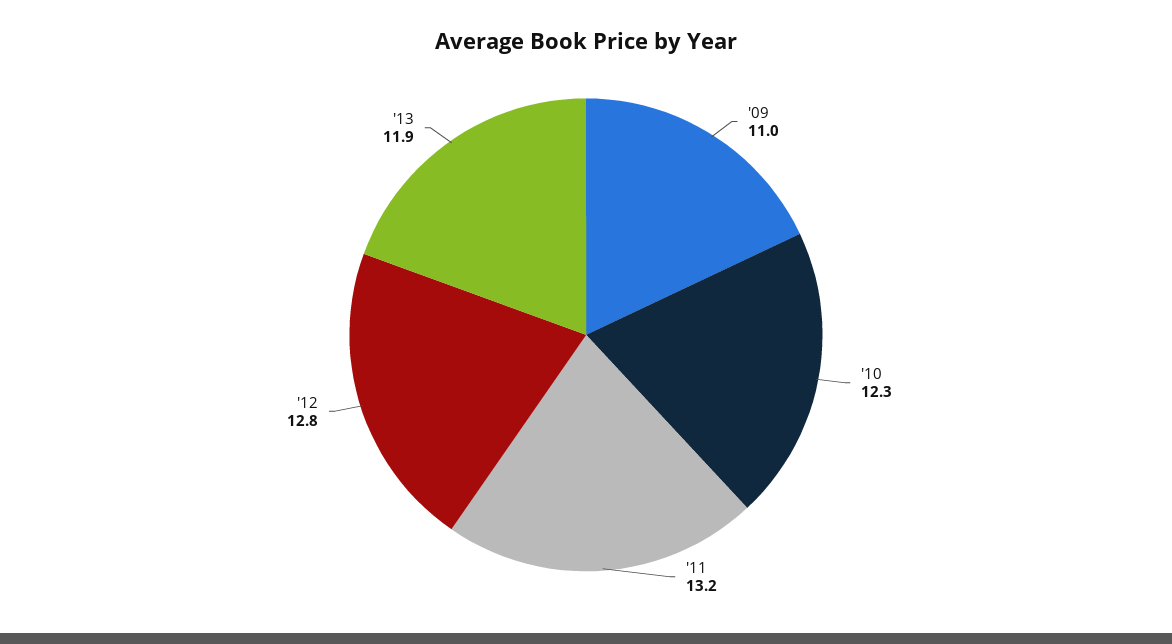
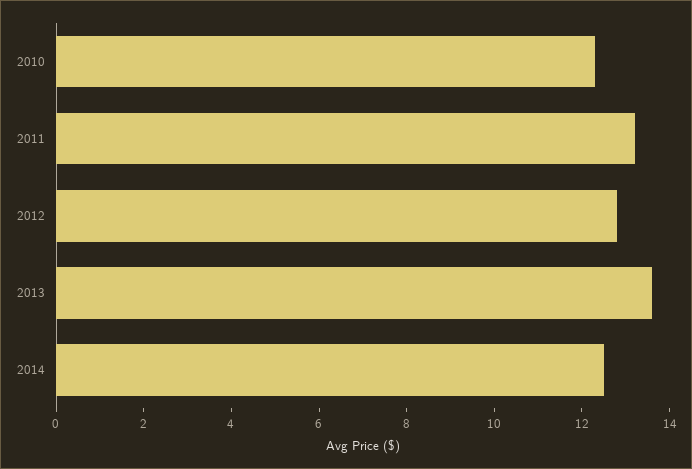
'09: 11 -> none
'13: 11.9 -> 13.5
2014: none -> 12.5

